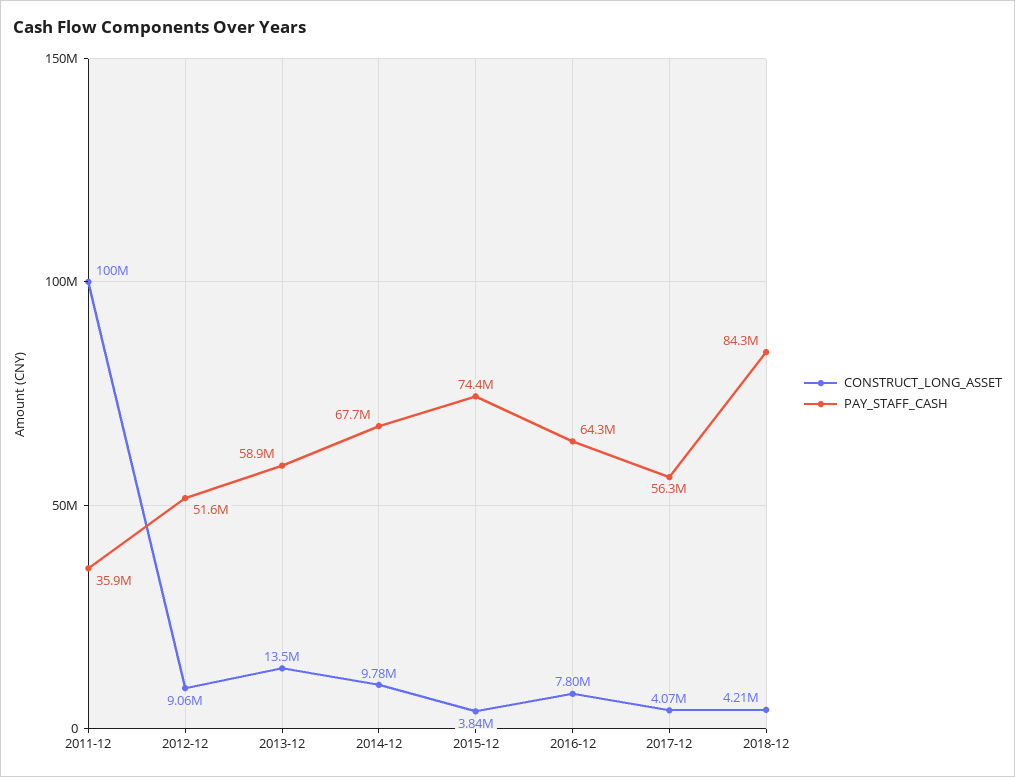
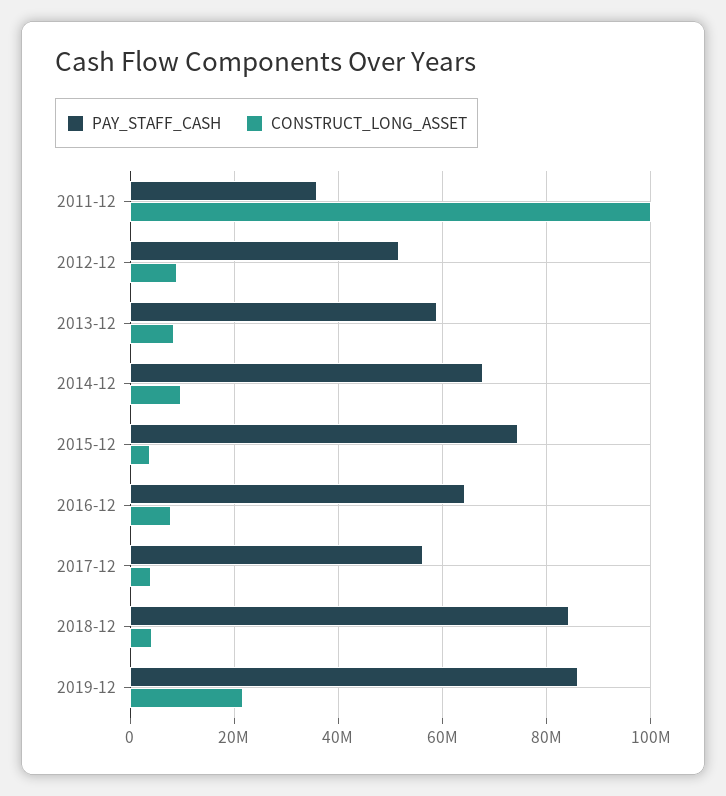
CONSTRUCT_LONG_ASSET, 2013-12: 13500000 -> 8000000
PAY_STAFF_CASH, 2019-12: none -> 86000000
CONSTRUCT_LONG_ASSET, 2019-12: none -> 22000000

